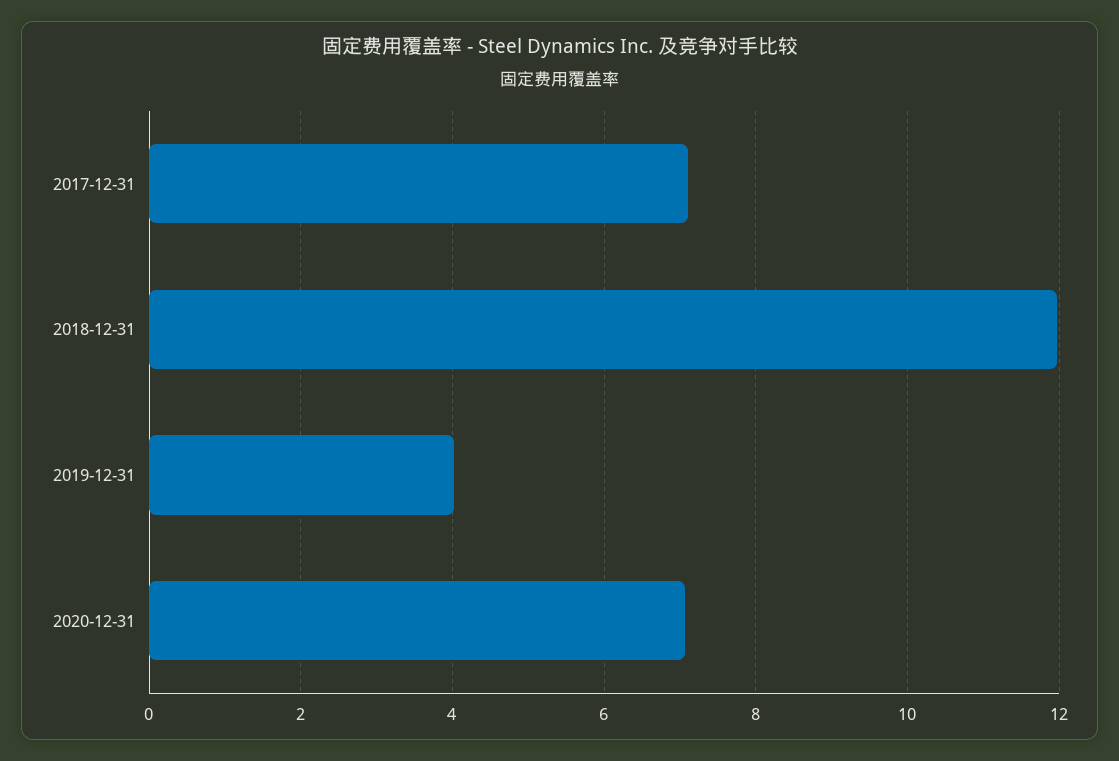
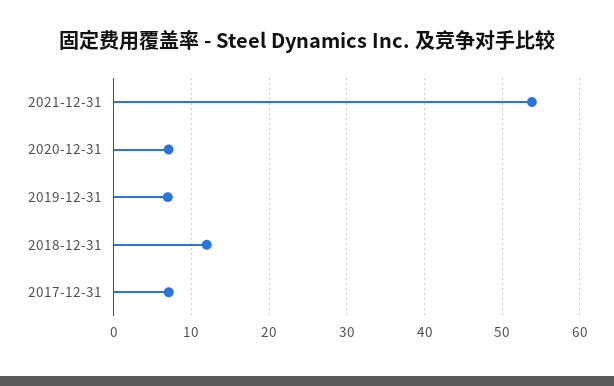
2019-12-31: 4 -> 7
2021-12-31: none -> 54

